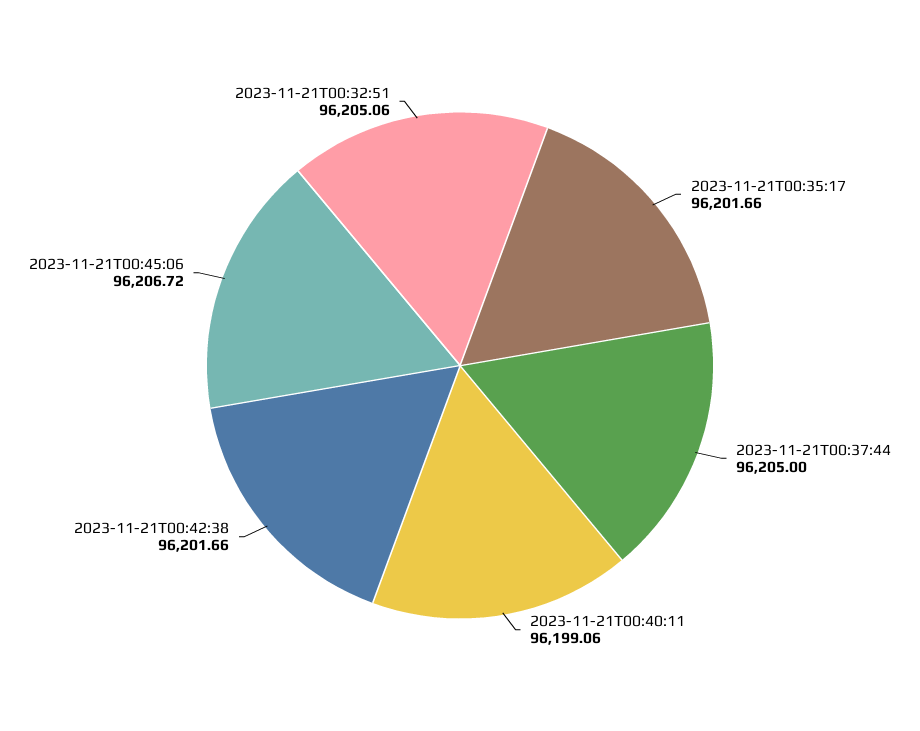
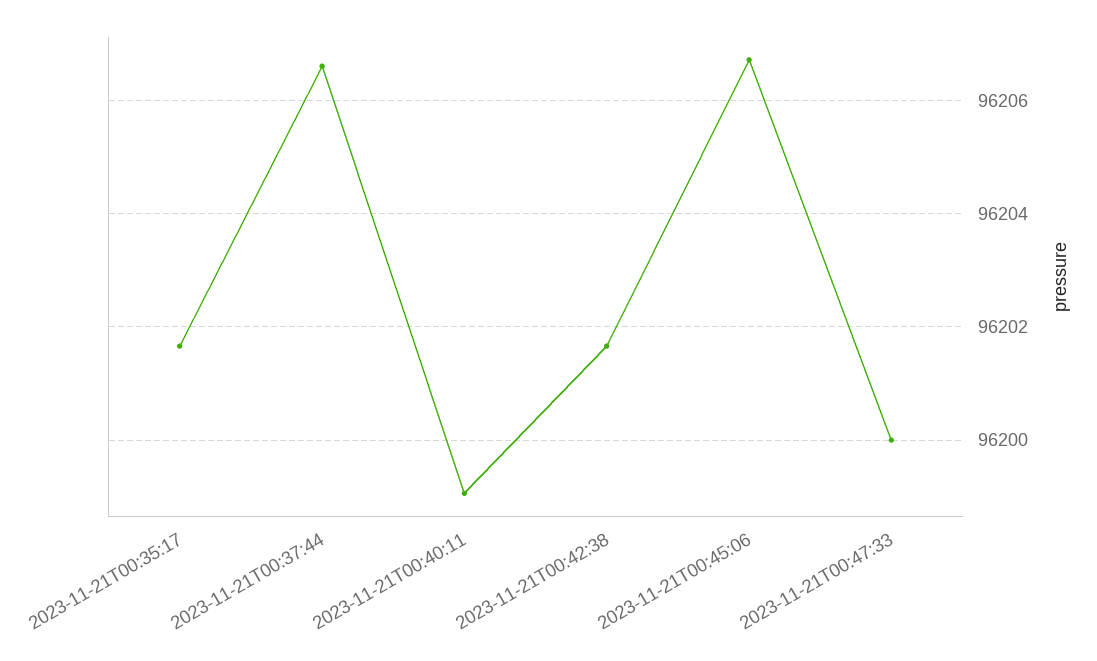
2023-11-21T00:37:44: 96205 -> 96206.6
2023-11-21T00:32:51: 96205.06 -> none
2023-11-21T00:47:33: none -> 96200

